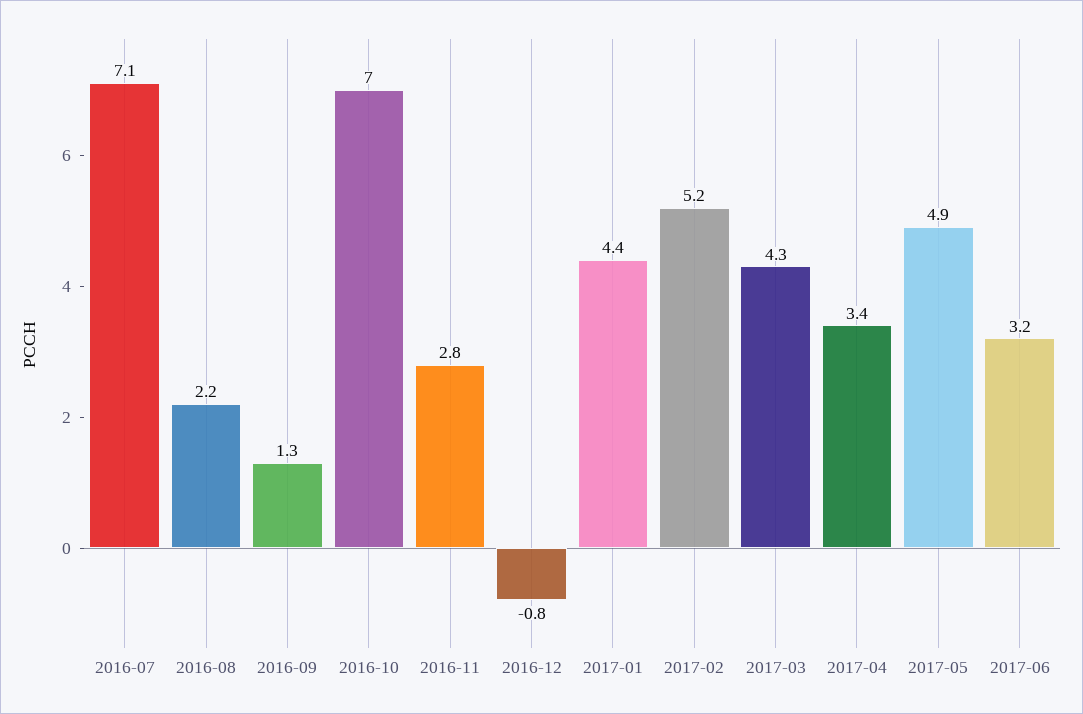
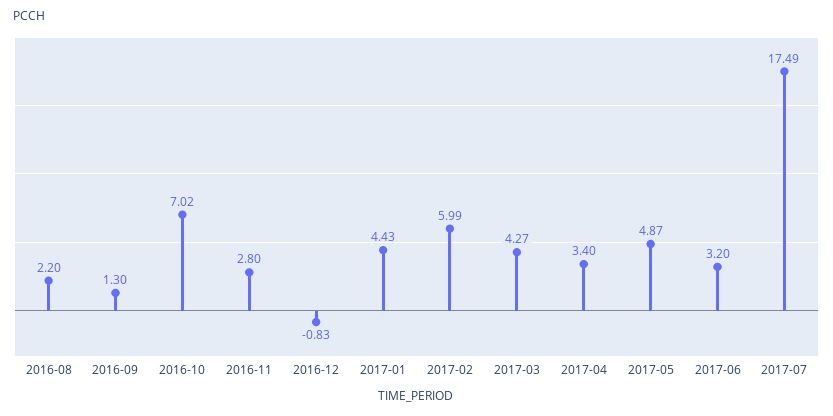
2016-07: 7.1 -> none
2017-02: 5.2 -> 5.99
2017-07: none -> 17.49

